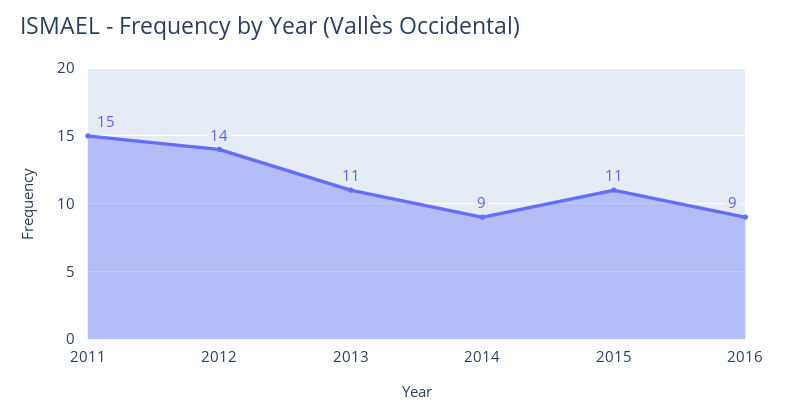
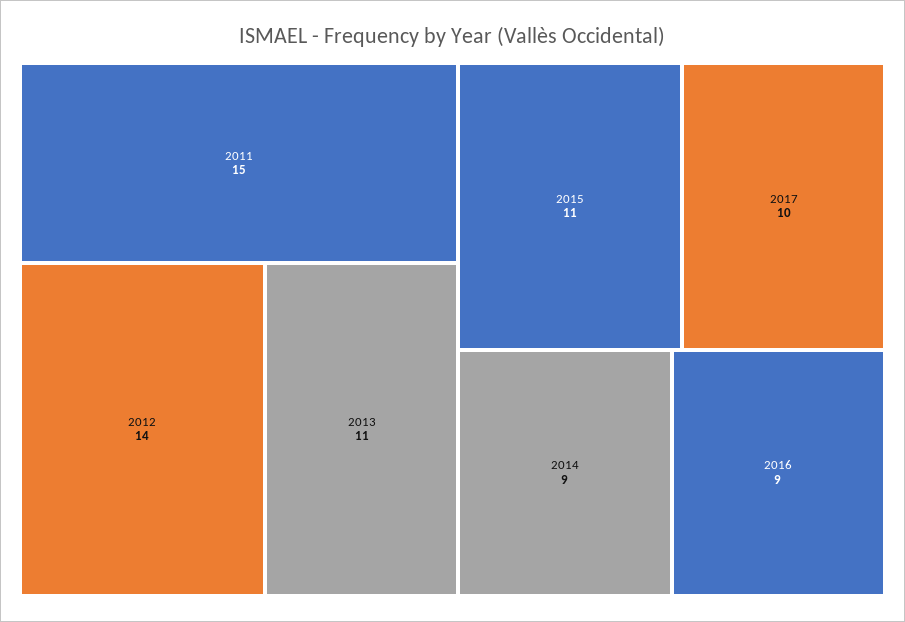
2017: none -> 10

